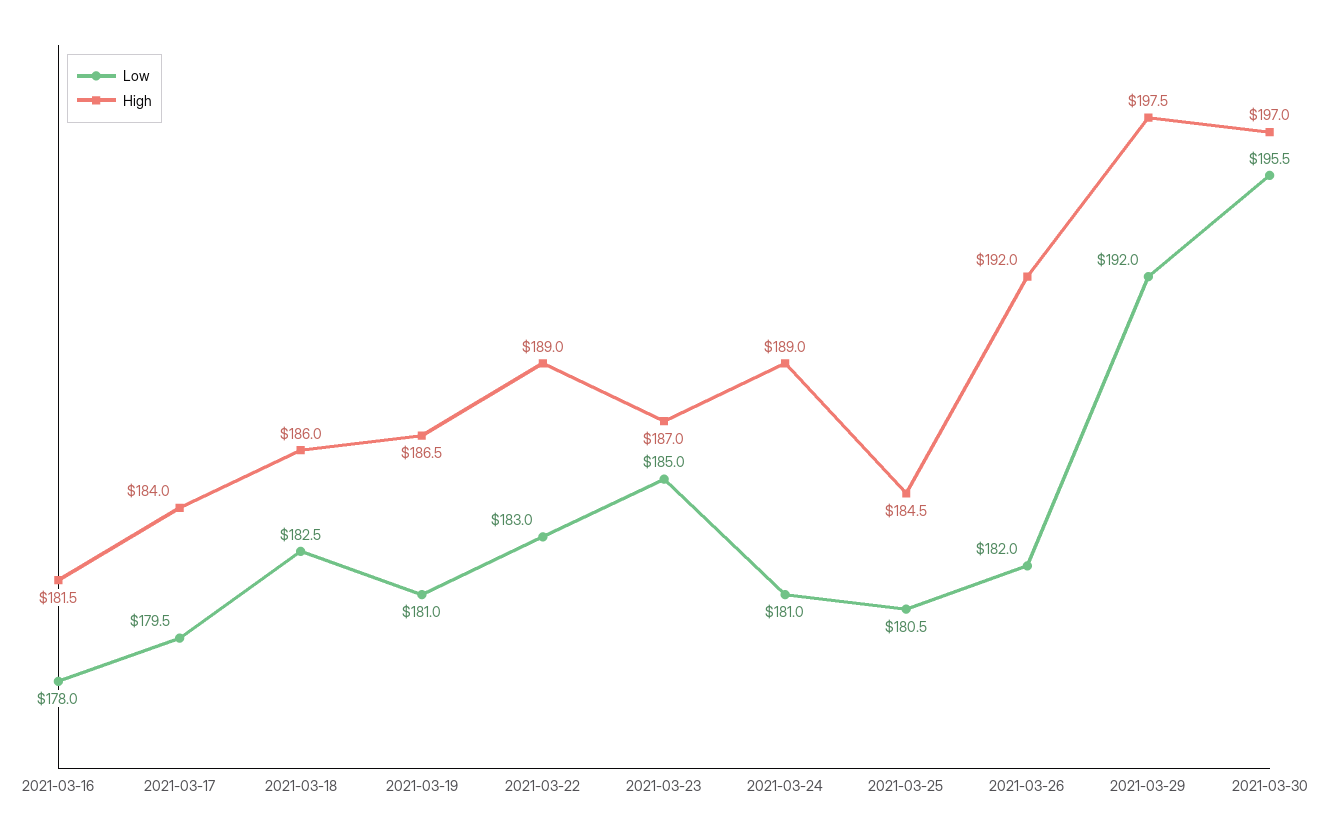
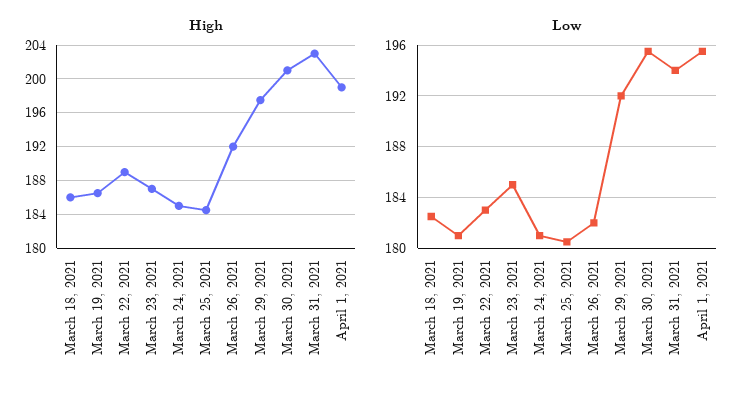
Low, 2021-03-16: 178 -> none
High, 2021-03-16: 181.5 -> none
Low, 2021-03-17: 179.5 -> none
High, 2021-03-17: 184 -> none
High, 2021-03-24: 189 -> 185
High, 2021-03-30: 197 -> 201
High, March 31, 2021: none -> 203
High, April 1, 2021: none -> 199
Low, March 31, 2021: none -> 194
Low, April 1, 2021: none -> 195.5

